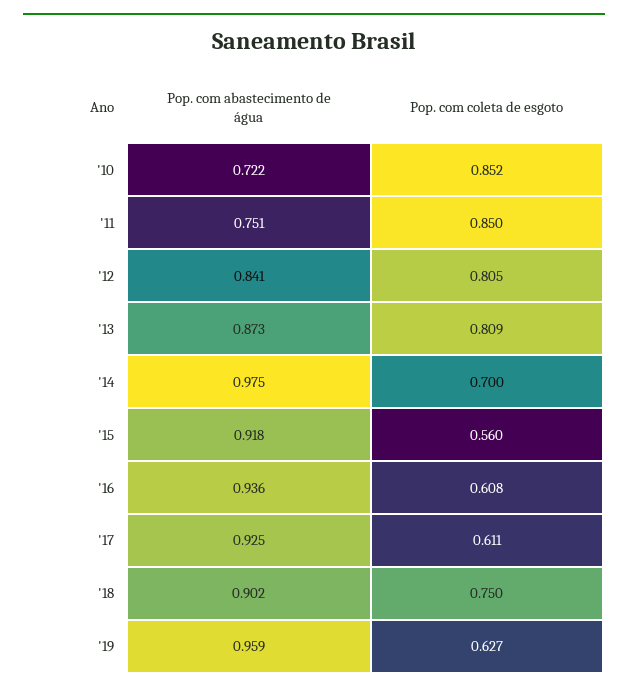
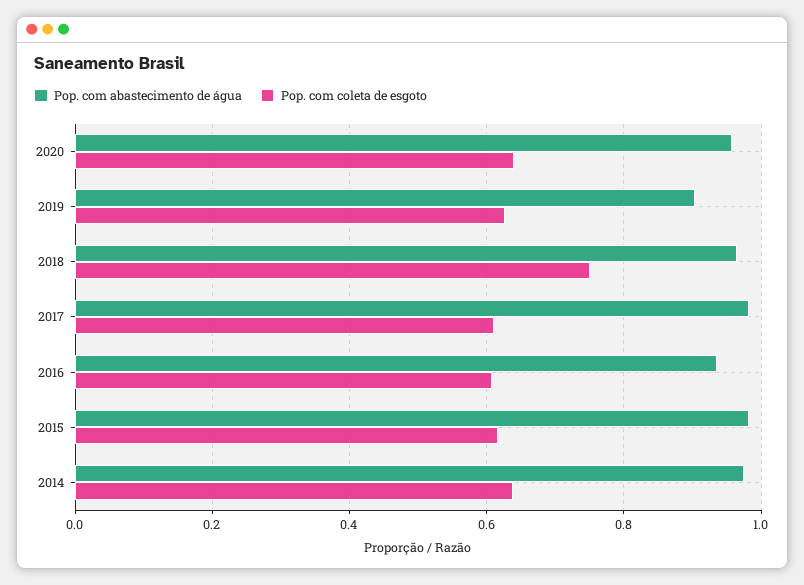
Pop. com abastecimento de água, '10: 0.722 -> none
Pop. com coleta de esgoto, '10: 0.852 -> none
Pop. com abastecimento de água, '11: 0.751 -> none
Pop. com coleta de esgoto, '11: 0.85 -> none
Pop. com abastecimento de água, '12: 0.841 -> none
Pop. com coleta de esgoto, '12: 0.805 -> none
Pop. com abastecimento de água, '13: 0.873 -> none
Pop. com coleta de esgoto, '13: 0.809 -> none
Pop. com coleta de esgoto, '14: 0.7 -> 0.64
Pop. com abastecimento de água, '15: 0.918 -> 0.98
Pop. com coleta de esgoto, '15: 0.56 -> 0.62
Pop. com abastecimento de água, '17: 0.925 -> 0.98
Pop. com abastecimento de água, '18: 0.902 -> 0.96
Pop. com abastecimento de água, '19: 0.959 -> 0.9
Pop. com abastecimento de água, 2020: none -> 0.96
Pop. com coleta de esgoto, 2020: none -> 0.64

